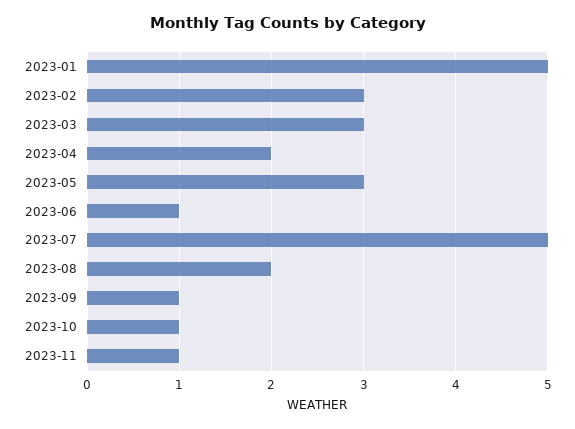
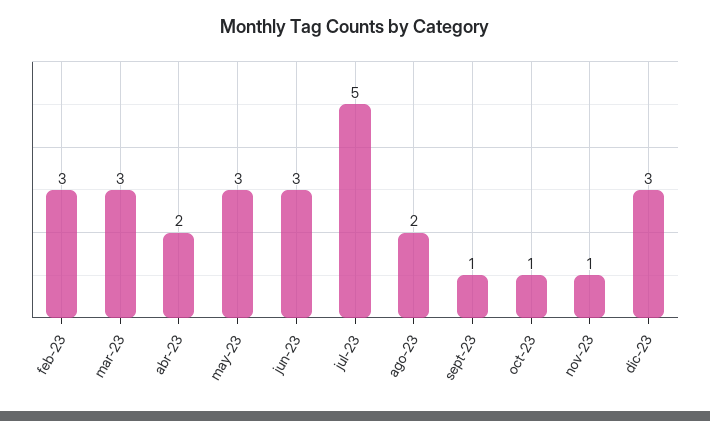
2023-01: 5 -> none
2023-06: 1 -> 3
dic-23: none -> 3

